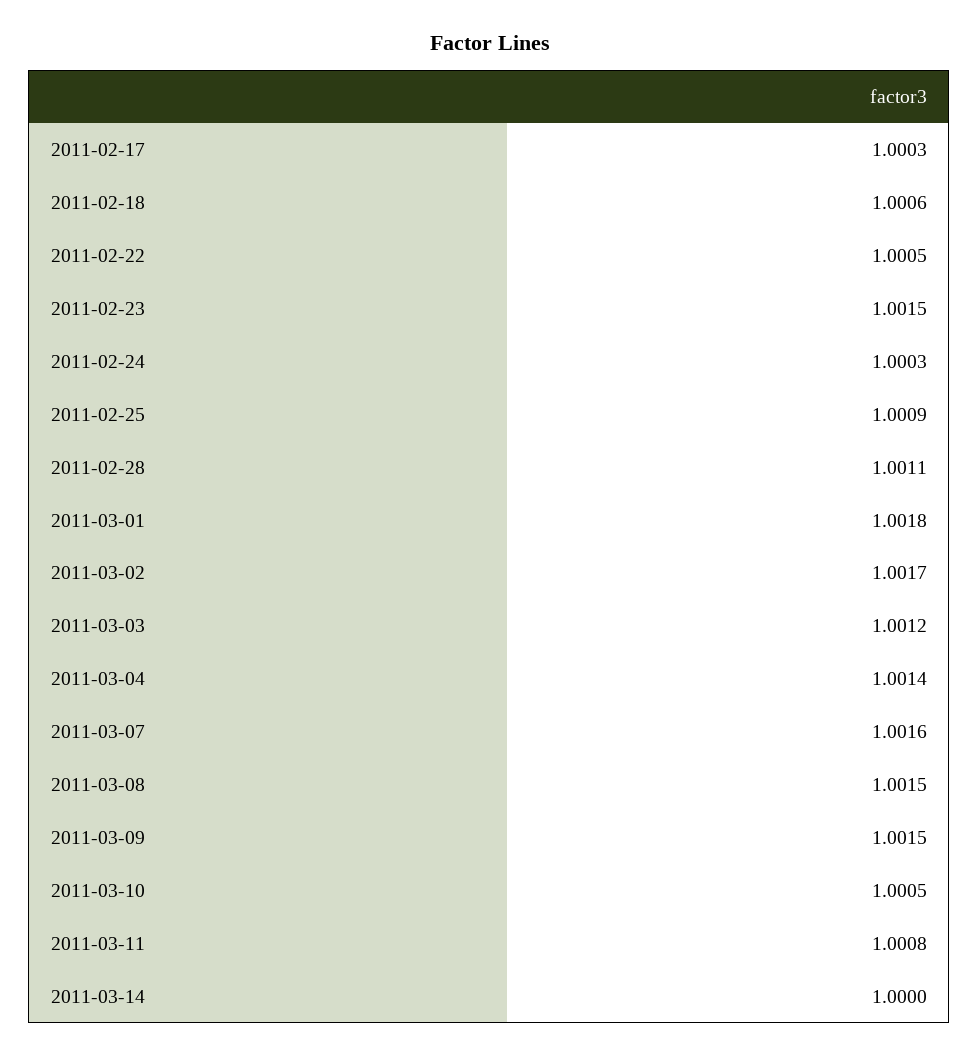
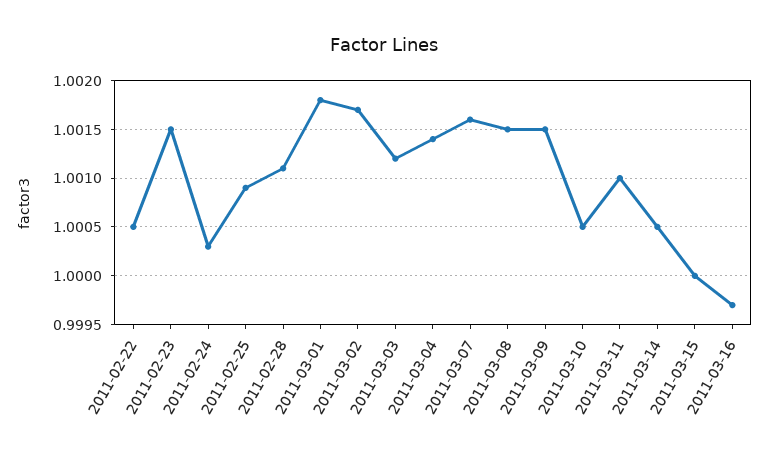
2011-02-17: 1.0003 -> none
2011-02-18: 1.0006 -> none
2011-03-11: 1.0008 -> 1.001
2011-03-14: 1 -> 1.0005
2011-03-15: none -> 1
2011-03-16: none -> 0.9997

